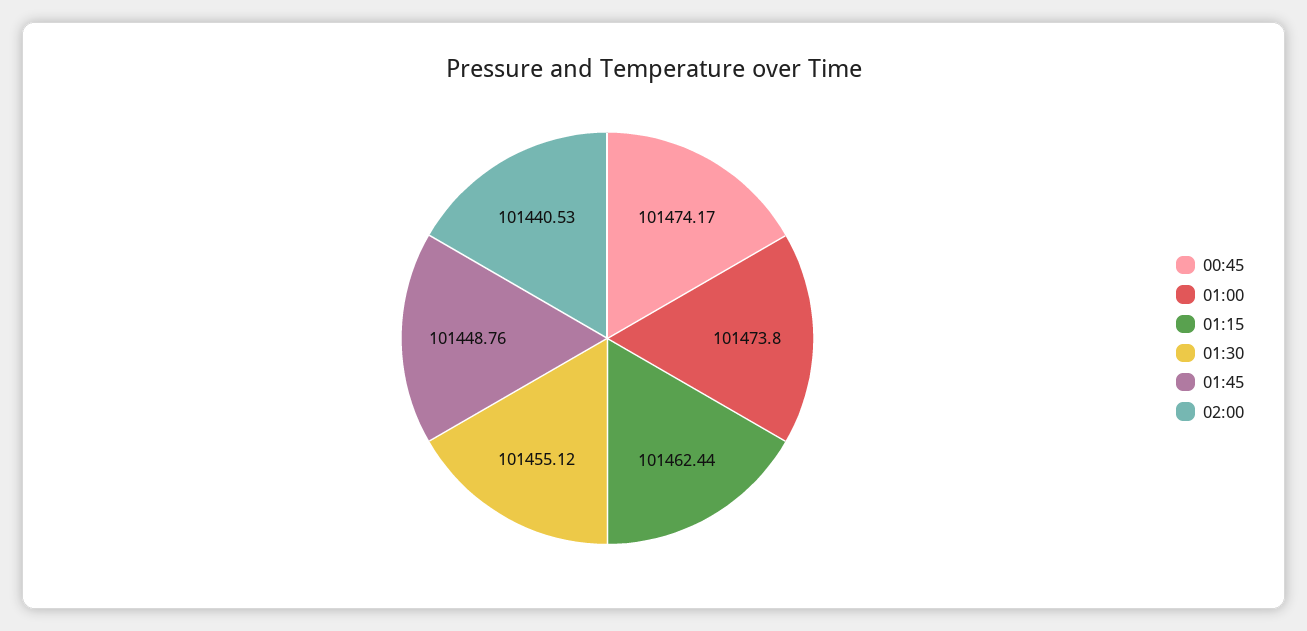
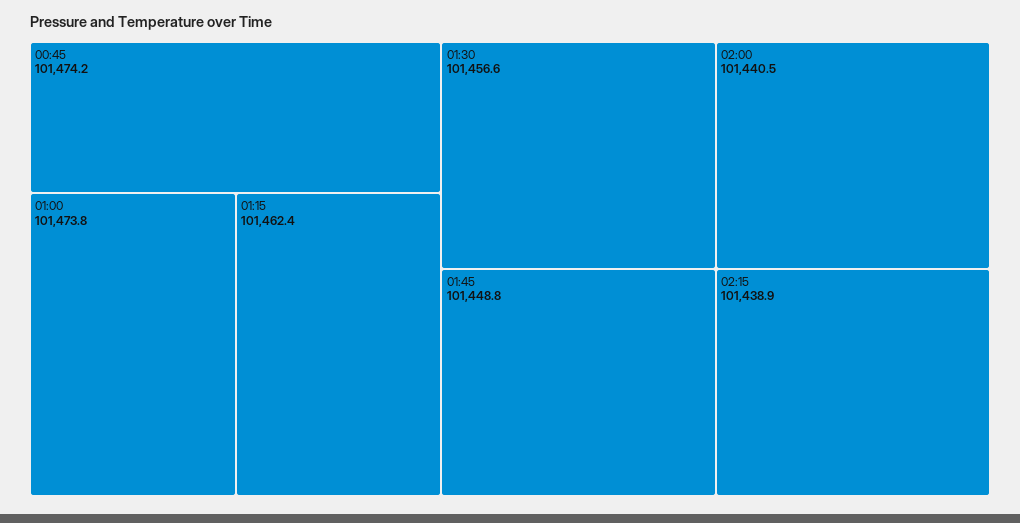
01:30: 101455.12 -> 101456.6
02:15: none -> 101438.9

